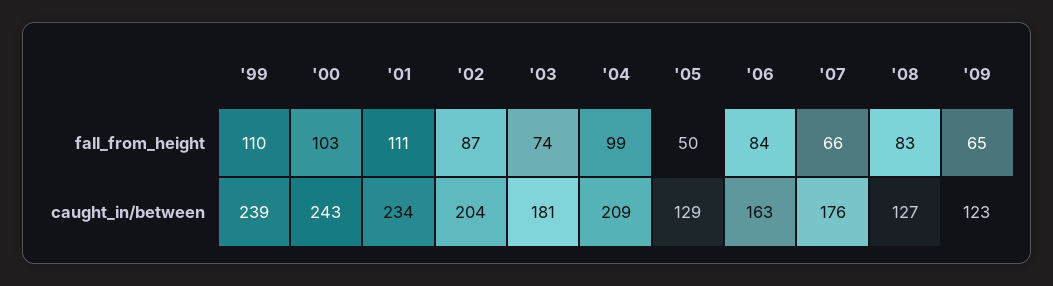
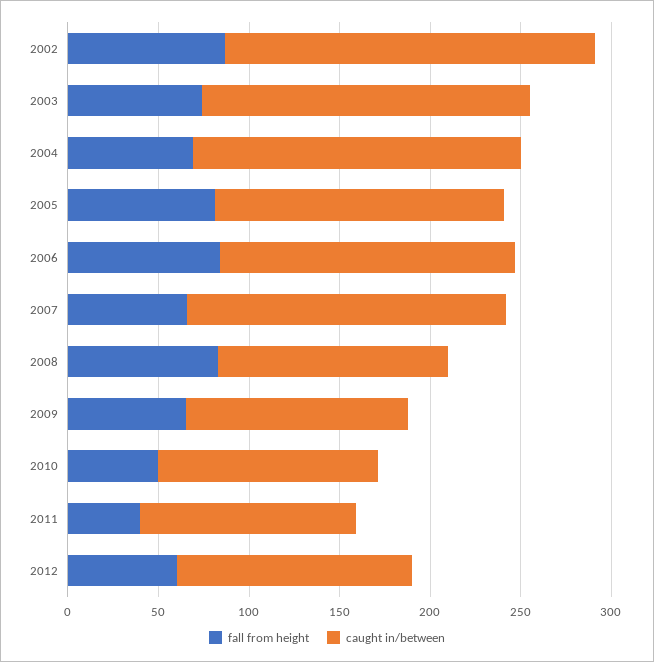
fall_from_height, '99: 110 -> none
fall_from_height, '00: 103 -> none
fall_from_height, '01: 111 -> none
fall_from_height, '04: 99 -> 70
fall_from_height, '05: 50 -> 80
caught_in/between, '99: 239 -> none
caught_in/between, '00: 243 -> none
caught_in/between, '01: 234 -> none
caught_in/between, '04: 209 -> 180
caught_in/between, '05: 129 -> 160
fall_from_height, 2010: none -> 50
caught_in/between, 2010: none -> 120
fall_from_height, 2011: none -> 40
caught_in/between, 2011: none -> 120
fall_from_height, 2012: none -> 60
caught_in/between, 2012: none -> 130

